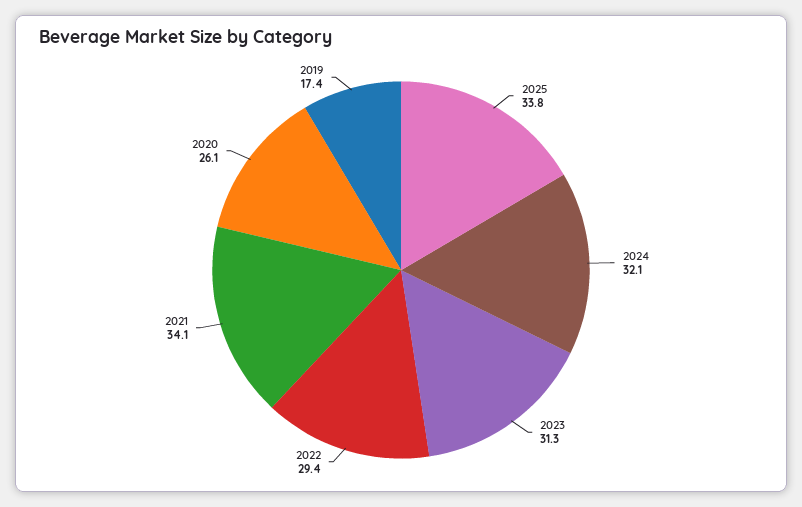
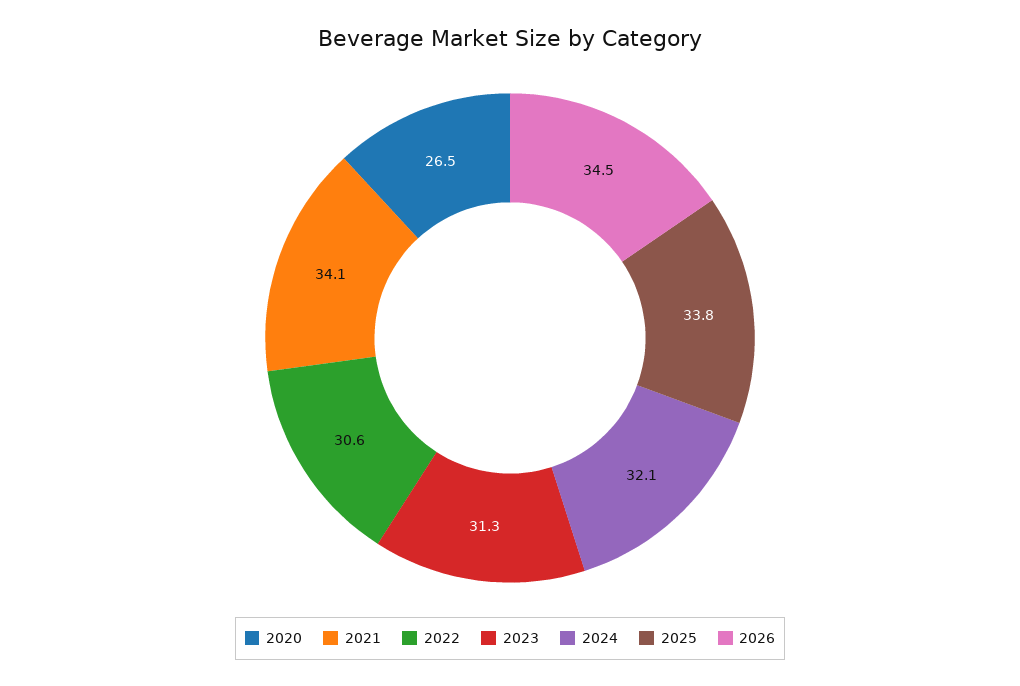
2022: 29.4 -> 30.6
2020: 26.1 -> 26.5
2019: 17.4 -> none
2026: none -> 34.5

